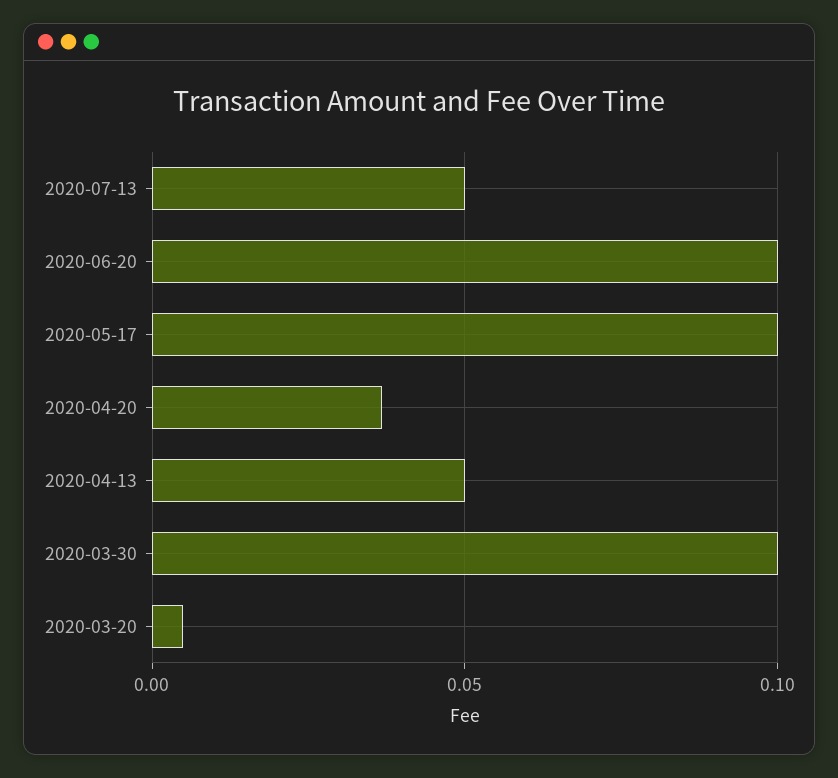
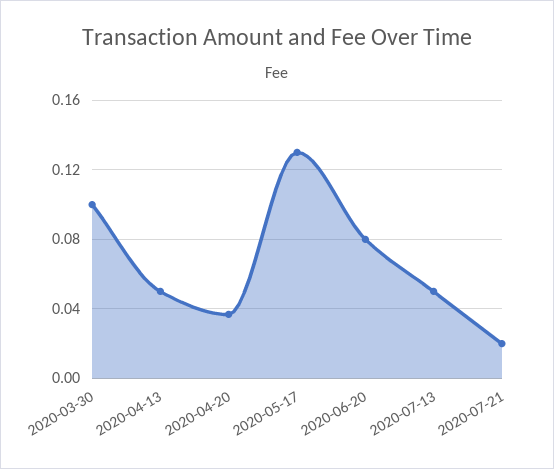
2020-06-20: 0.1 -> 0.08
2020-05-17: 0.1 -> 0.13
2020-03-20: 0.005 -> none
2020-07-21: none -> 0.02

